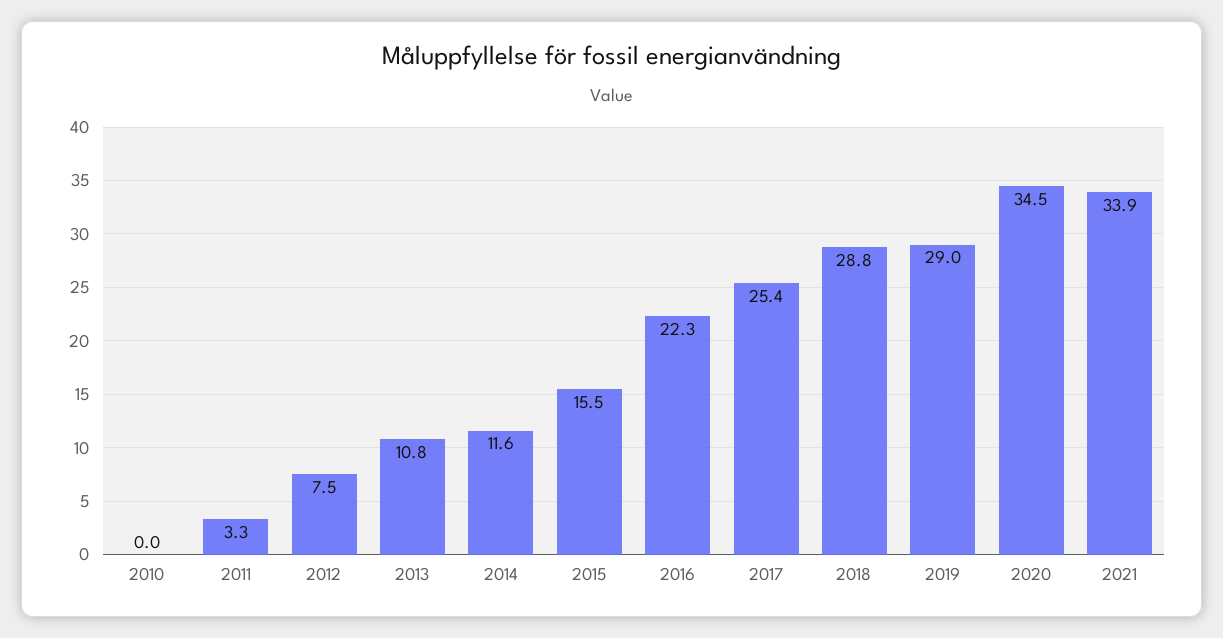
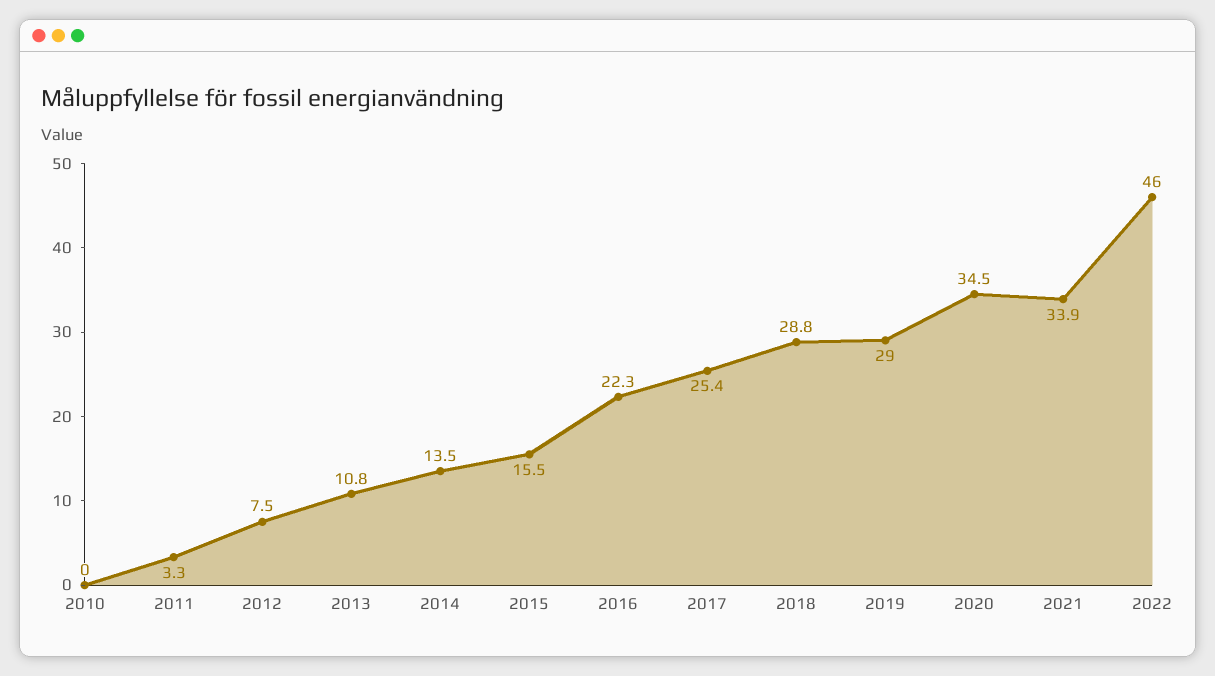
2014: 11.6 -> 13.5
2022: none -> 46

